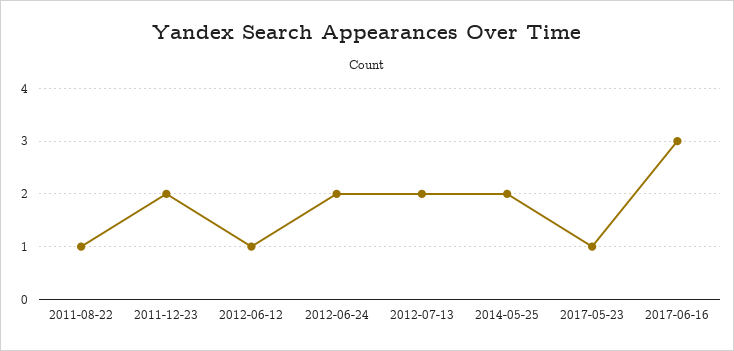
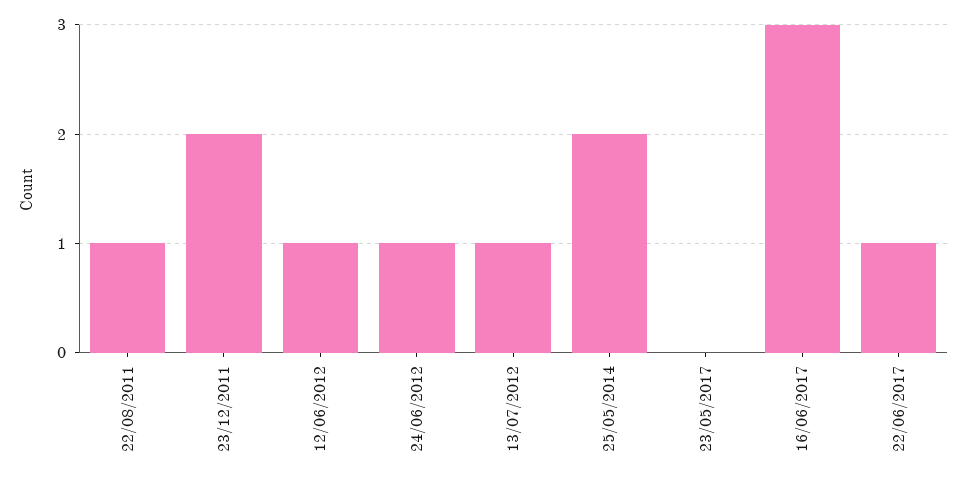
2012-06-24: 2 -> 1
2012-07-13: 2 -> 1
2017-05-23: 1 -> 0
22/06/2017: none -> 1

